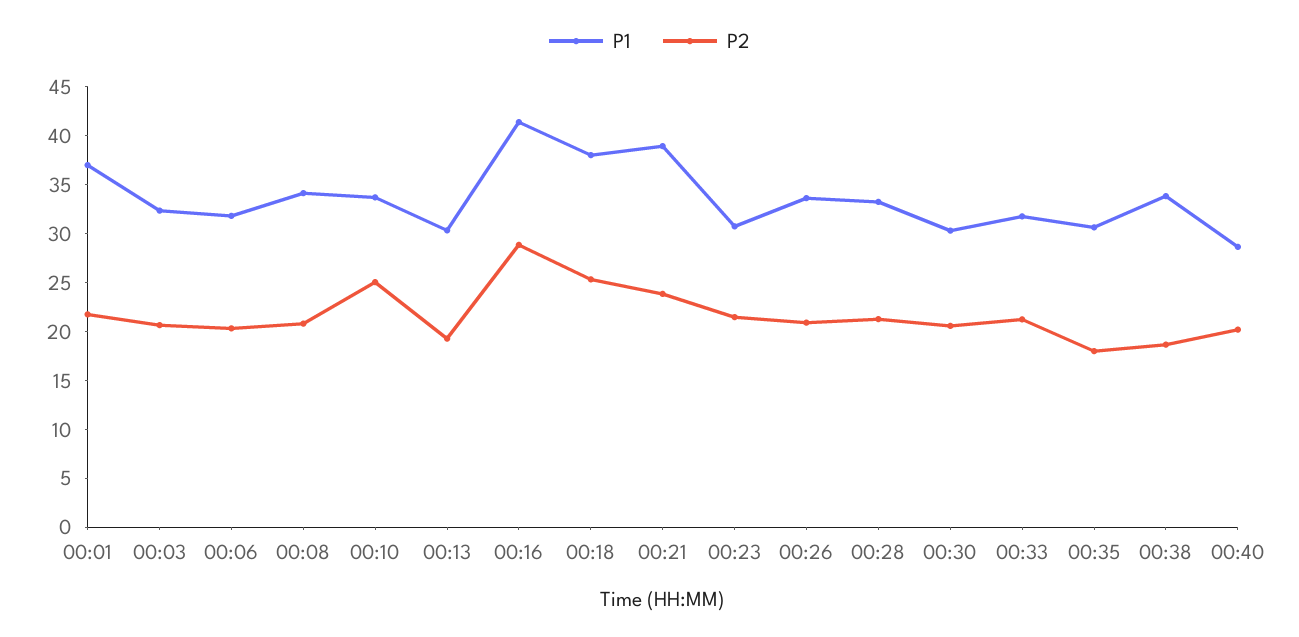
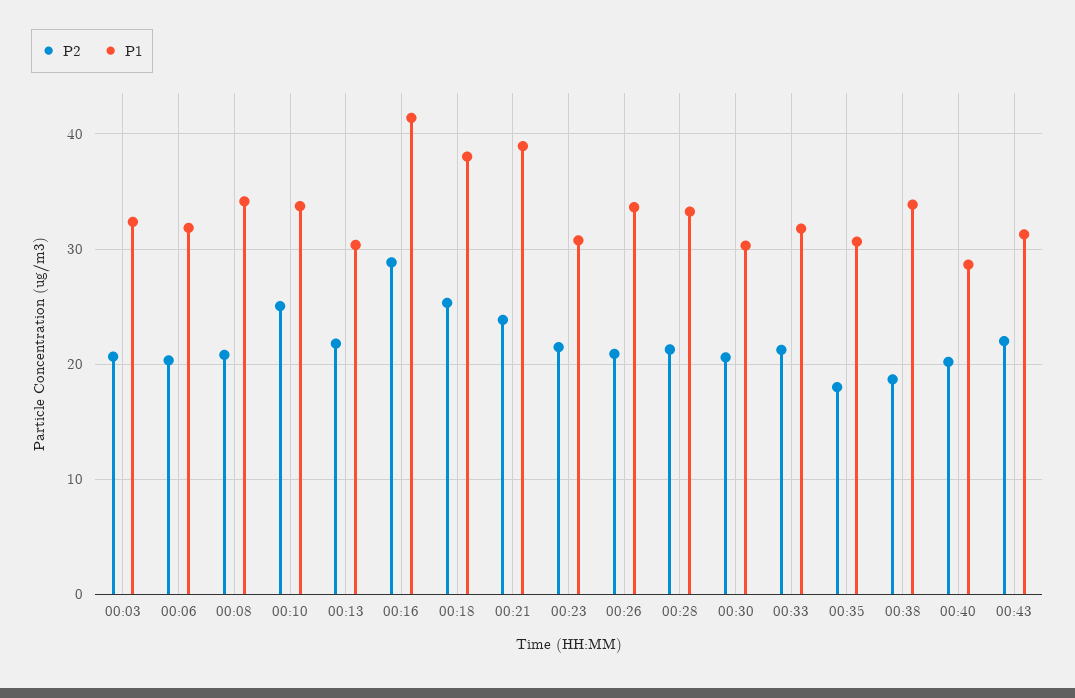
P1, 00:01: 37 -> none
P2, 00:01: 22 -> none
P2, 00:13: 19 -> 22
P2, 00:43: none -> 22
P1, 00:43: none -> 31

